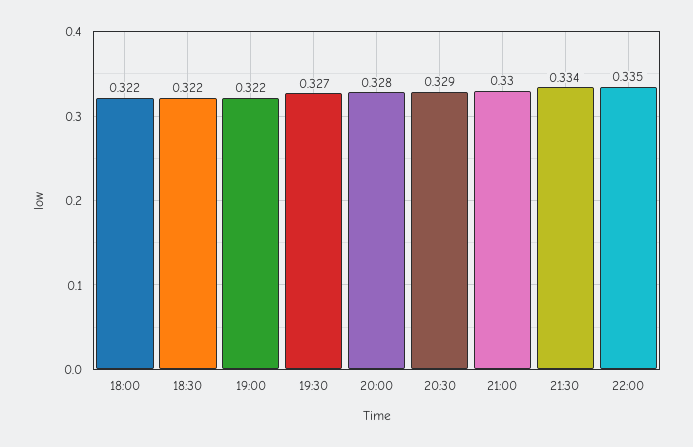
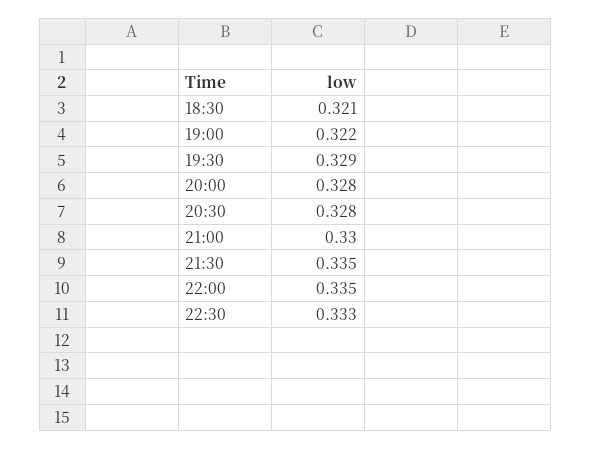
18:00: 0.322 -> none
18:30: 0.322 -> 0.321
19:30: 0.327 -> 0.329
20:30: 0.329 -> 0.328
21:30: 0.334 -> 0.335
22:30: none -> 0.333

